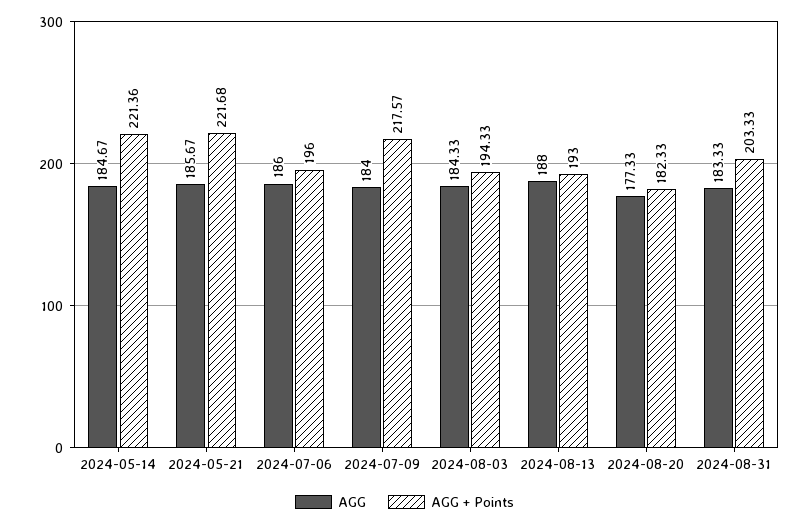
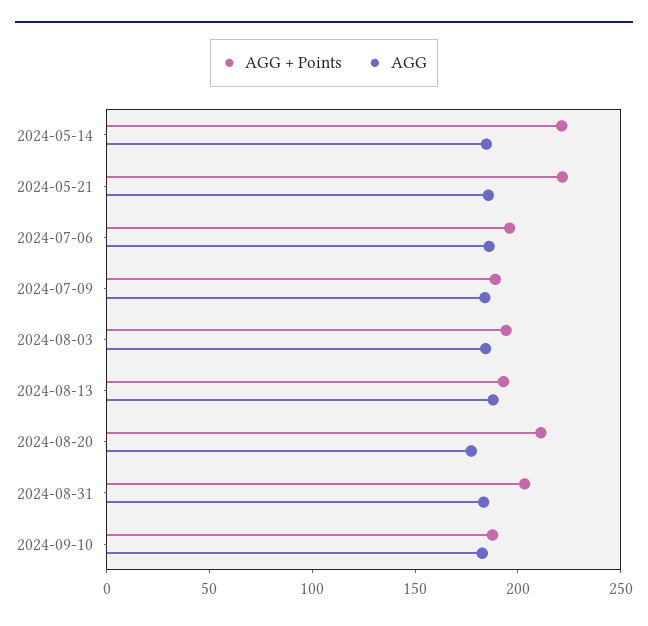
AGG + Points, 2024-07-09: 217.57 -> 190
AGG + Points, 2024-08-20: 182.33 -> 210
AGG + Points, 2024-09-10: none -> 190
AGG, 2024-09-10: none -> 180

